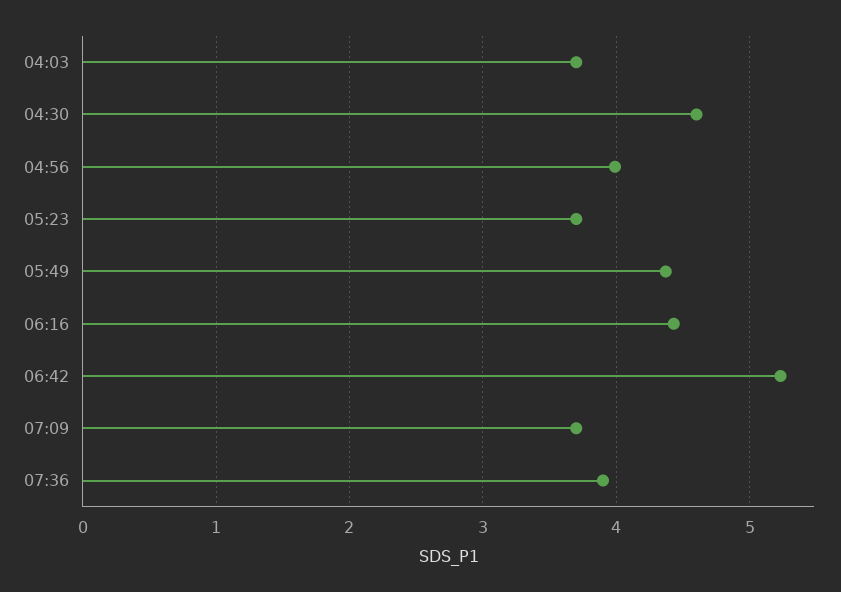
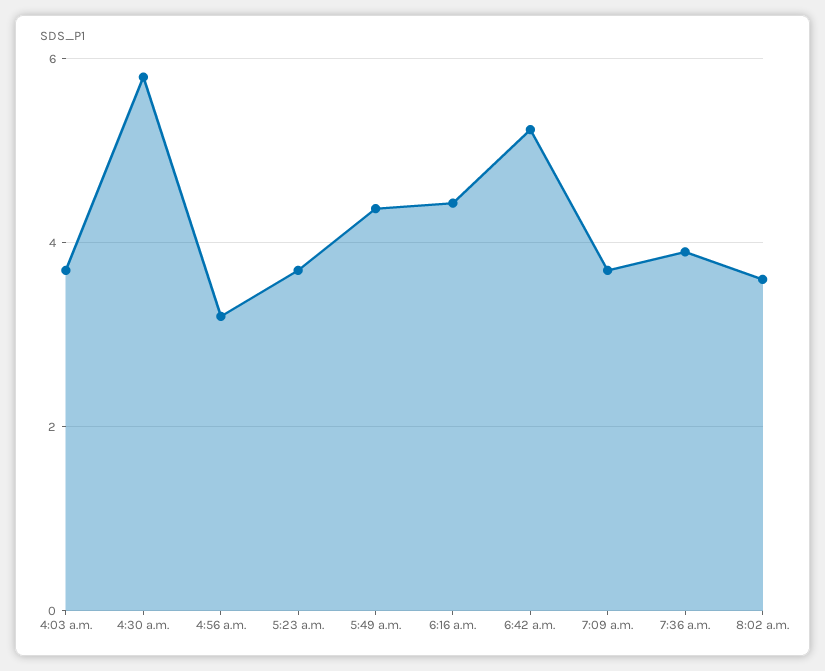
04:30: 4.6 -> 5.8
04:56: 4 -> 3.2
8:02 a.m.: none -> 3.6

